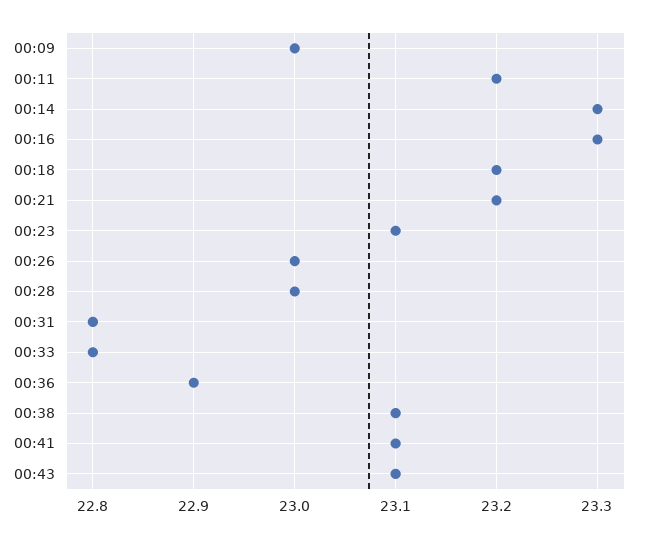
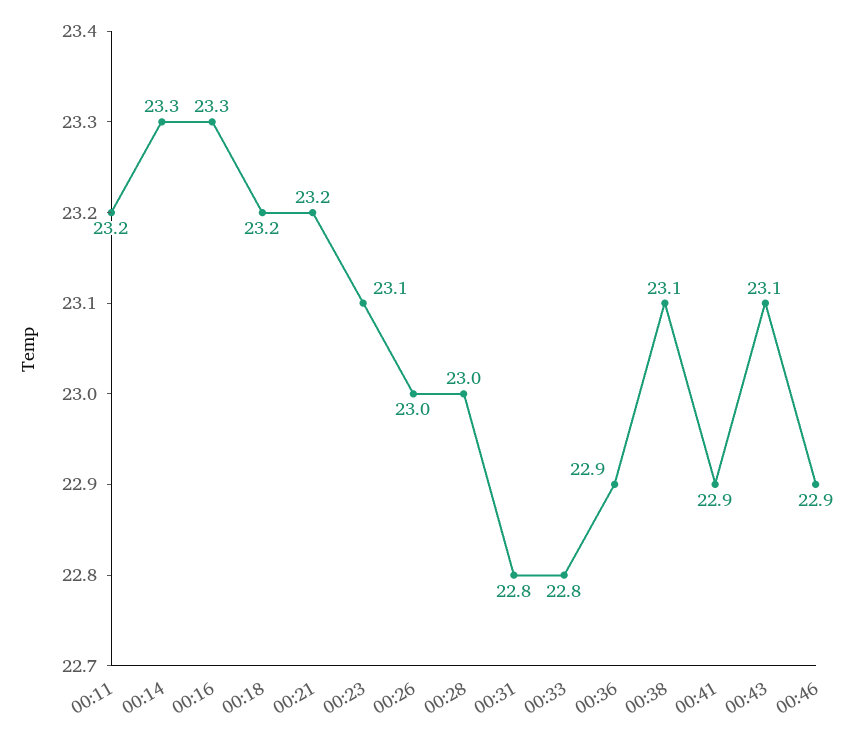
00:09: 23 -> none
00:41: 23.1 -> 22.9
00:46: none -> 22.9

